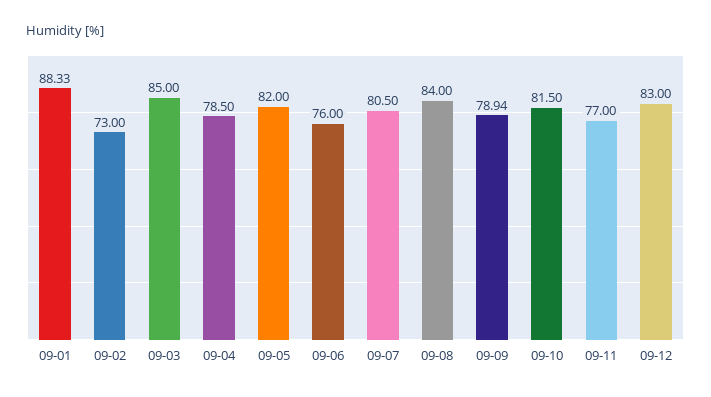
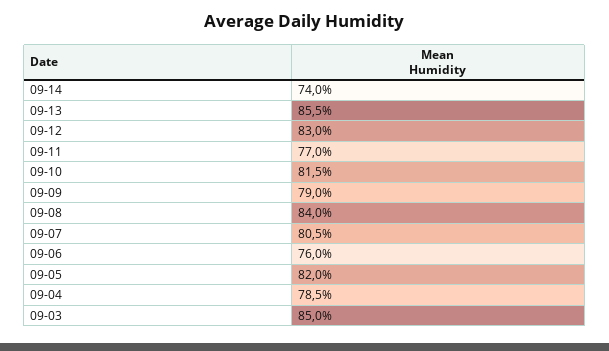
09-01: 88.33 -> none
09-02: 73 -> none
09-09: 78.94 -> 79
09-14: none -> 74
09-13: none -> 85.5

